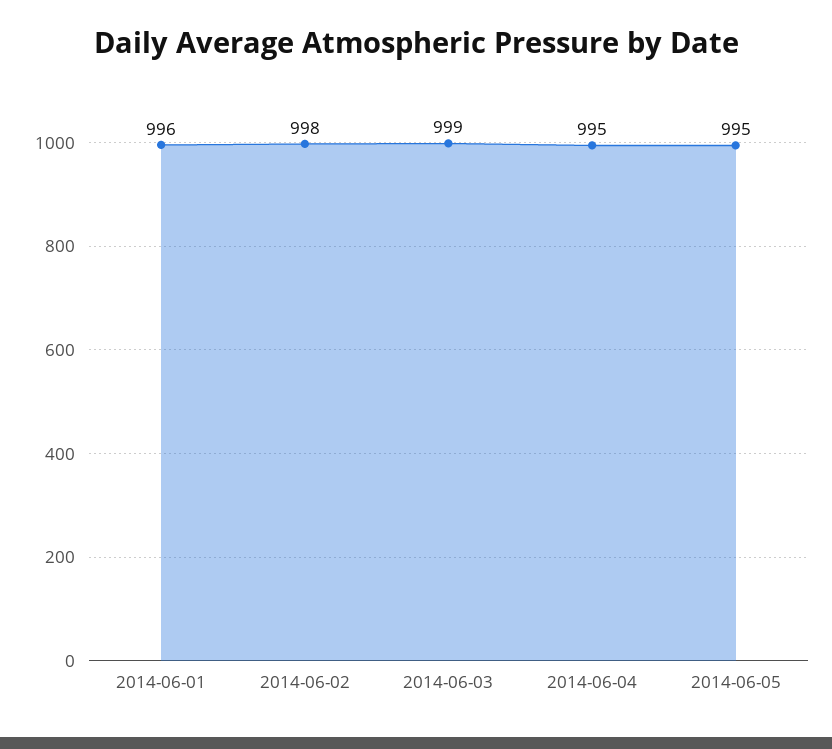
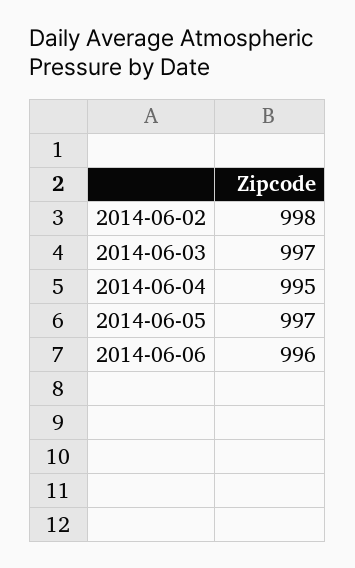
2014-06-01: 996 -> none
2014-06-03: 999 -> 997
2014-06-05: 995 -> 997
2014-06-06: none -> 996

